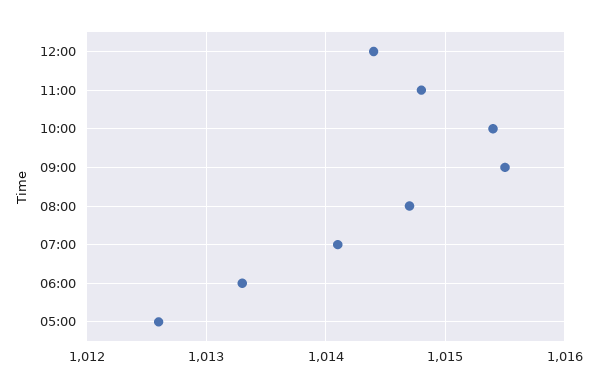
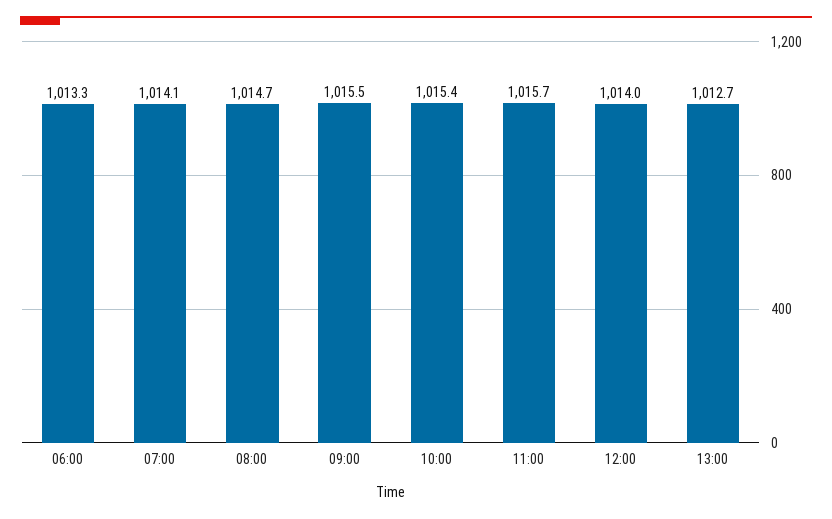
12:00: 1014.4 -> 1014
11:00: 1014.8 -> 1015.7
05:00: 1012.6 -> none
13:00: none -> 1012.7

